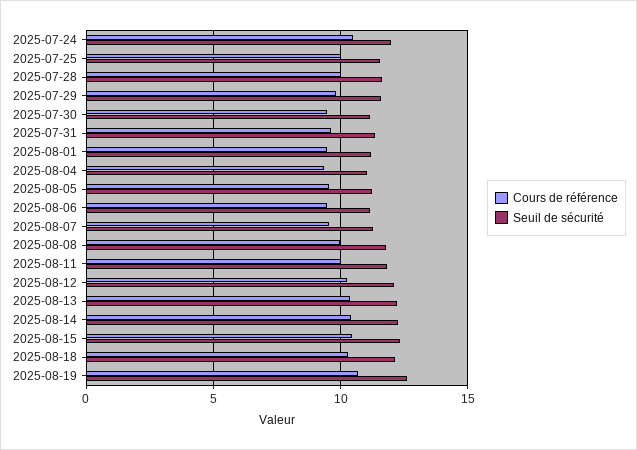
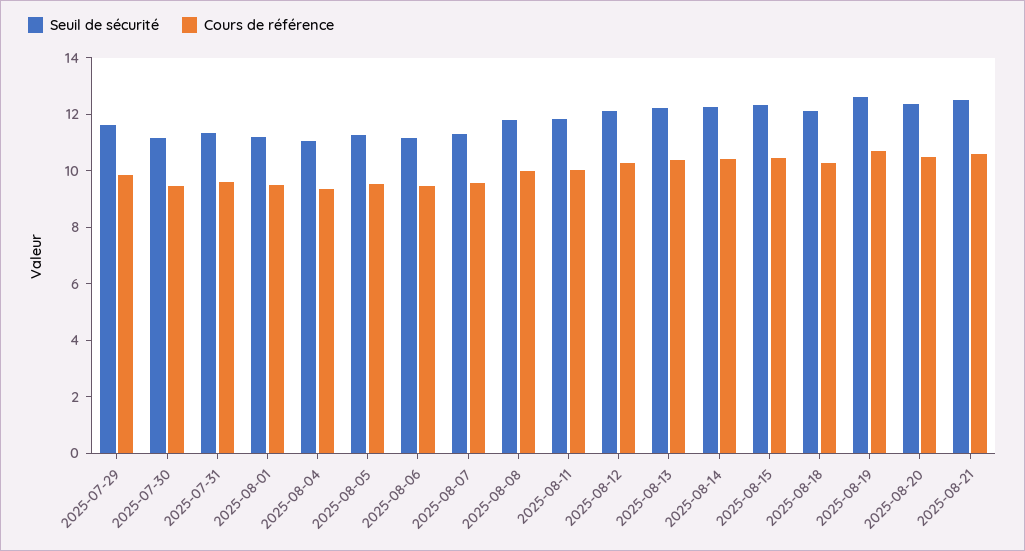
Cours de référence, 2025-07-24: 10.5 -> none
Seuil de sécurité, 2025-07-24: 12 -> none
Cours de référence, 2025-07-25: 10 -> none
Seuil de sécurité, 2025-07-25: 11.5 -> none
Cours de référence, 2025-07-28: 10 -> none
Seuil de sécurité, 2025-07-28: 11.5 -> none
Seuil de sécurité, 2025-08-20: none -> 12.5
Cours de référence, 2025-08-20: none -> 10.5
Seuil de sécurité, 2025-08-21: none -> 12.5
Cours de référence, 2025-08-21: none -> 10.5

